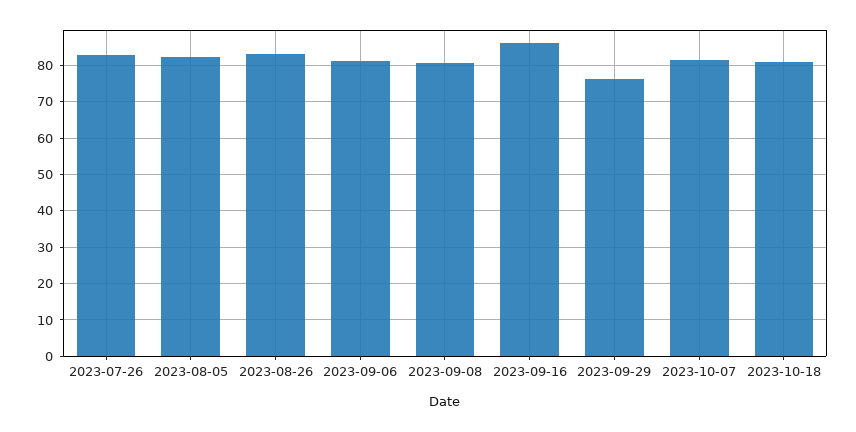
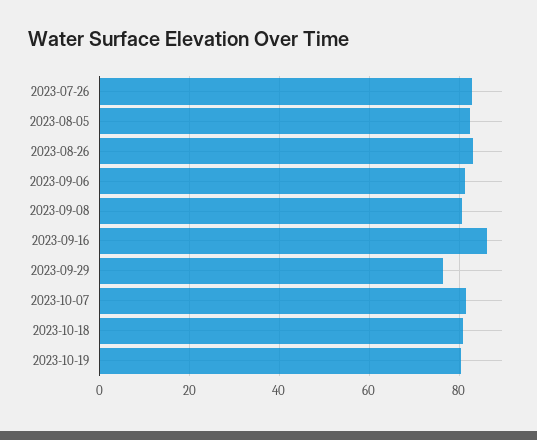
2023-10-19: none -> 80

